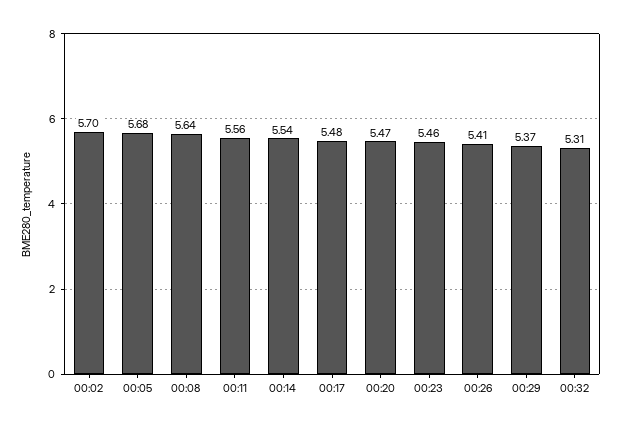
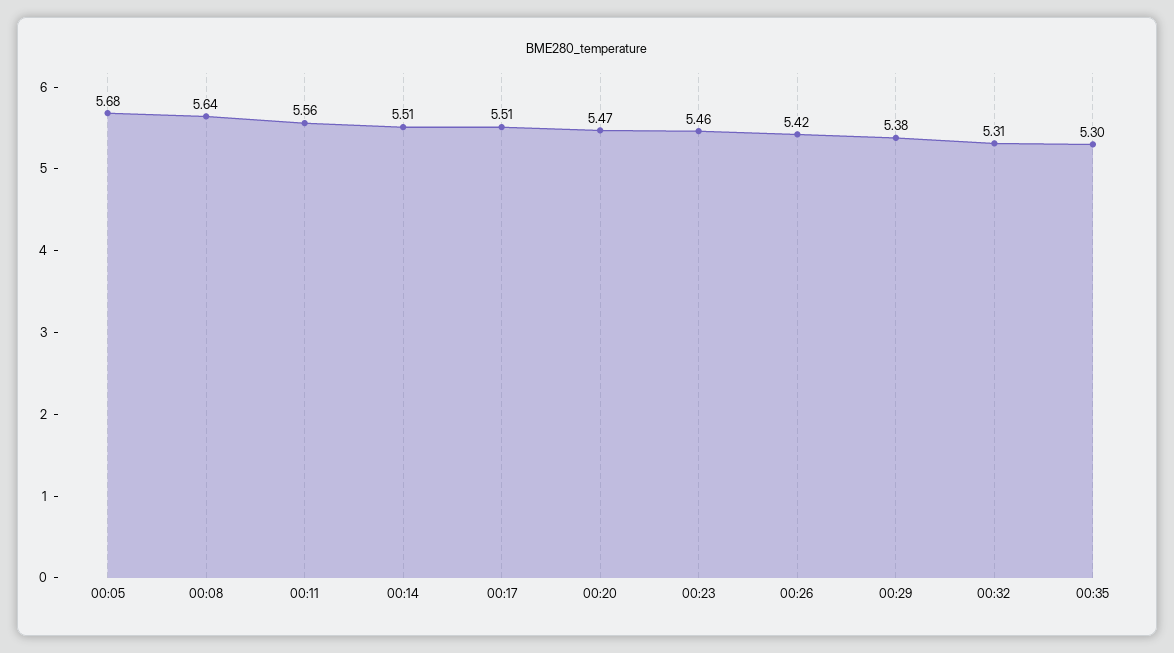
00:02: 5.7 -> none
00:14: 5.54 -> 5.51
00:17: 5.48 -> 5.51
00:26: 5.41 -> 5.42
00:29: 5.37 -> 5.38
00:35: none -> 5.3

